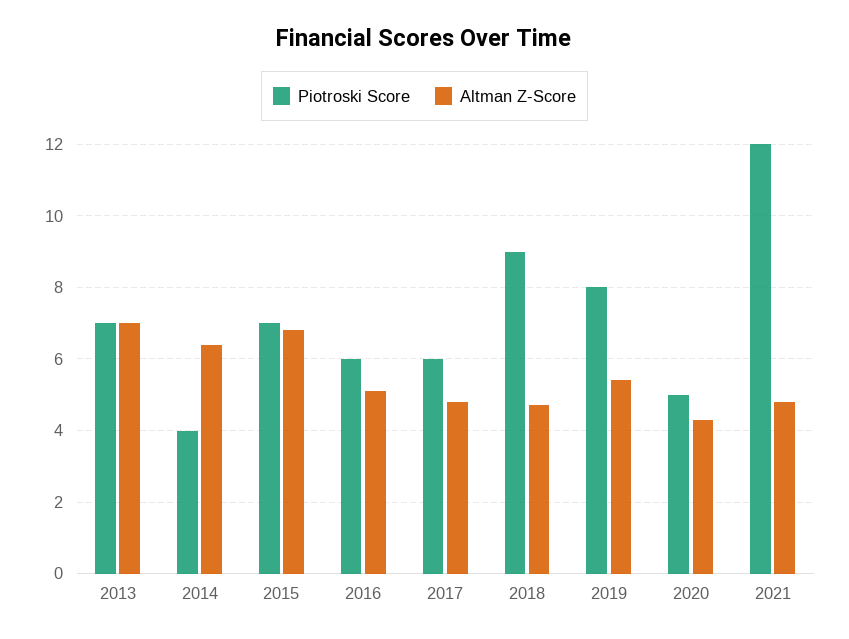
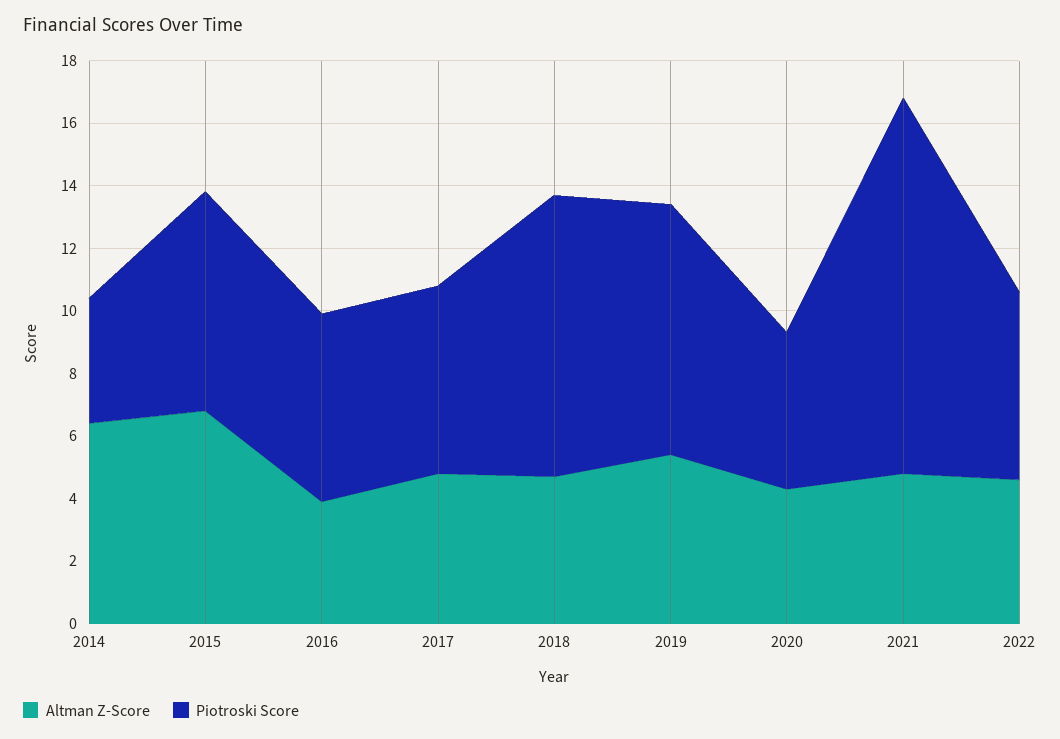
Piotroski Score, 2013: 7 -> none
Altman Z-Score, 2013: 7 -> none
Altman Z-Score, 2016: 5 -> 4
Altman Z-Score, 2022: none -> 4.5
Piotroski Score, 2022: none -> 6

